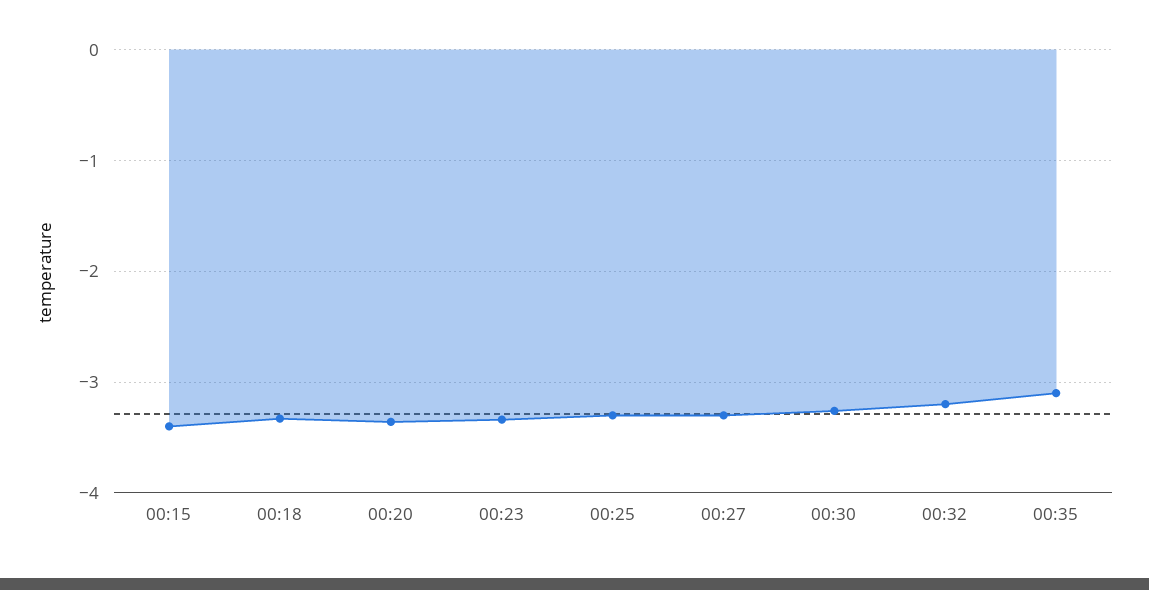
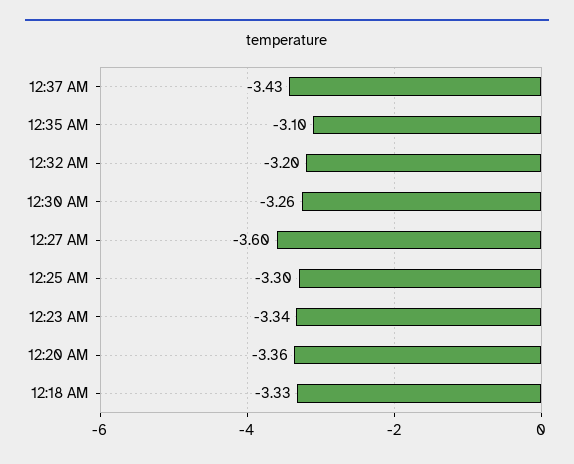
00:15: -3.4 -> none
00:27: -3.3 -> -3.6
12:37 AM: none -> -3.43

